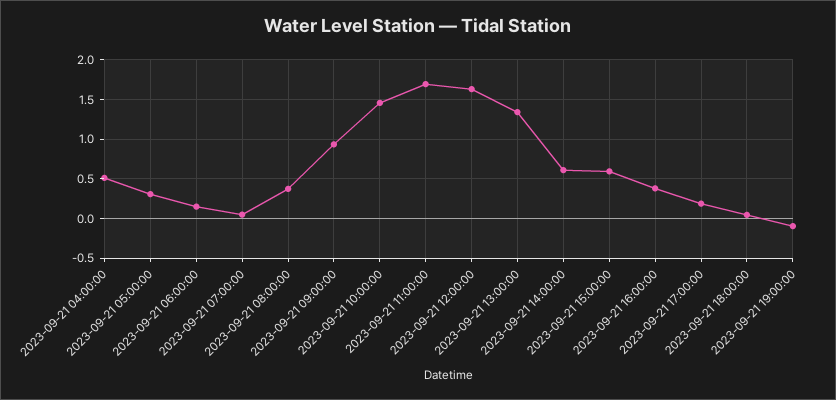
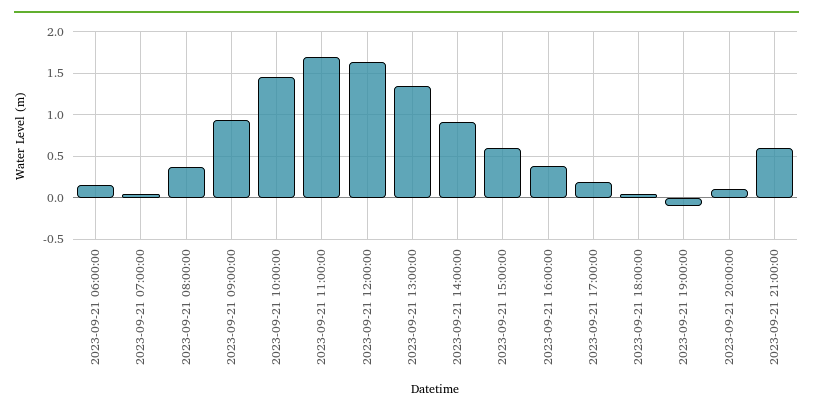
2023-09-21 04:00:00: 0.5 -> none
2023-09-21 05:00:00: 0.3 -> none
2023-09-21 14:00:00: 0.6 -> 0.9
2023-09-21 20:00:00: none -> 0.1
2023-09-21 21:00:00: none -> 0.6

